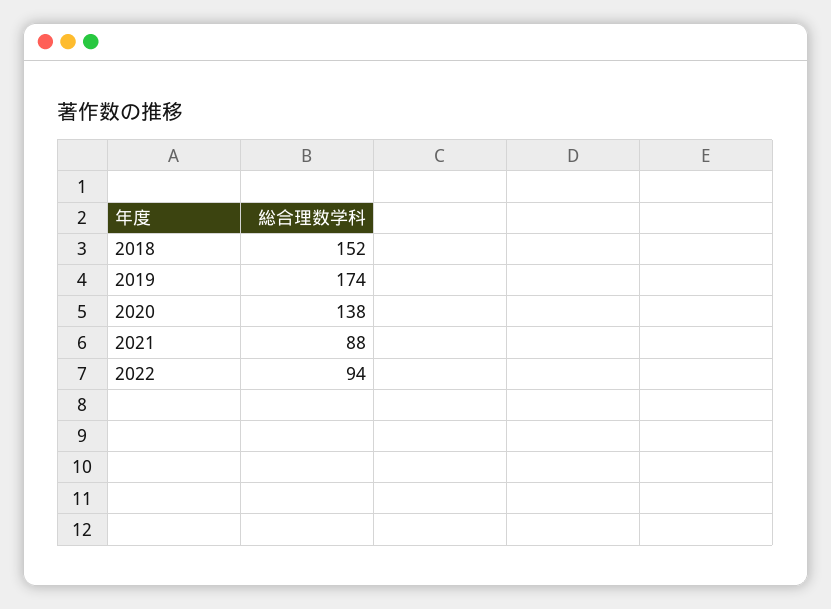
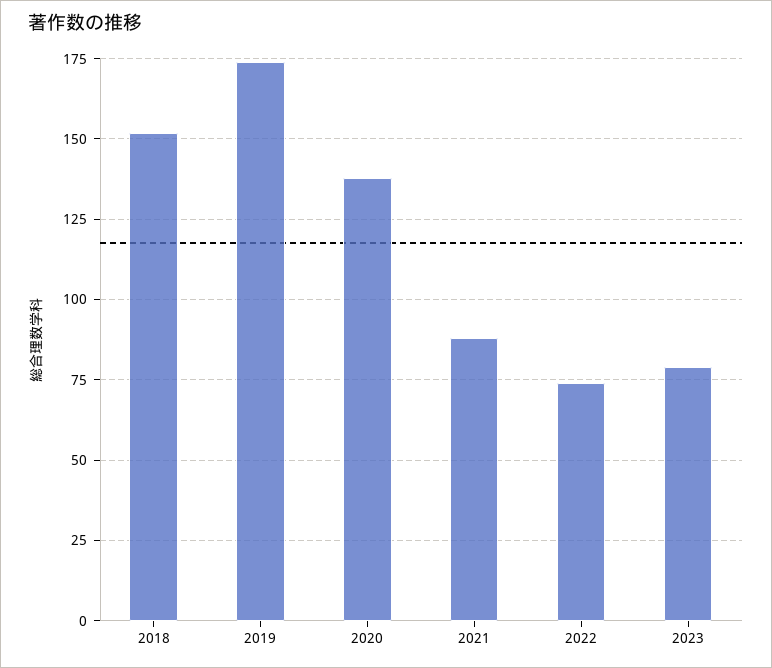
2022: 94 -> 75
2023: none -> 80

